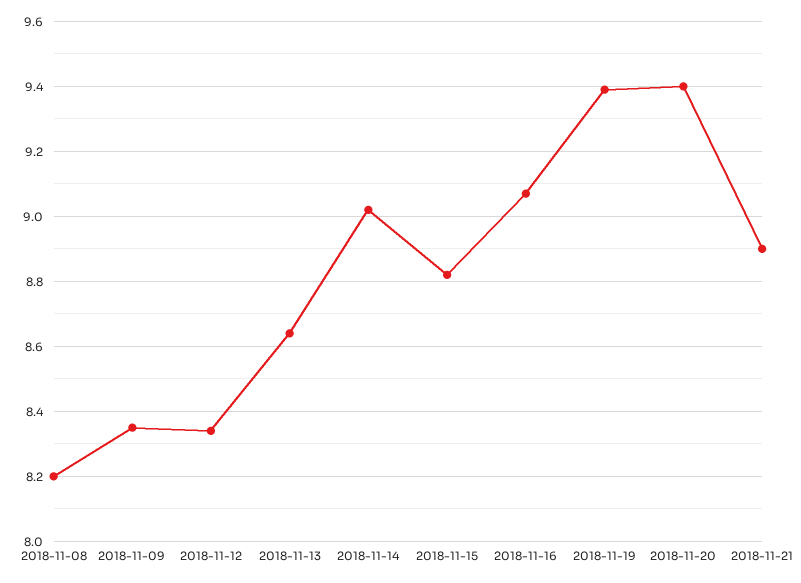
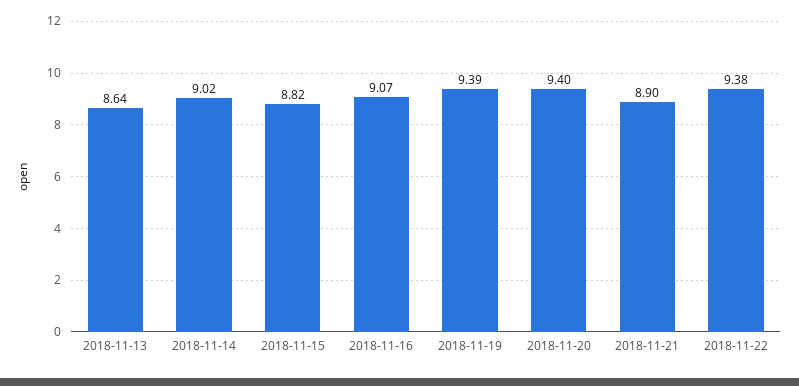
2018-11-08: 8.2 -> none
2018-11-09: 8.35 -> none
2018-11-12: 8.35 -> none
2018-11-22: none -> 9.38

